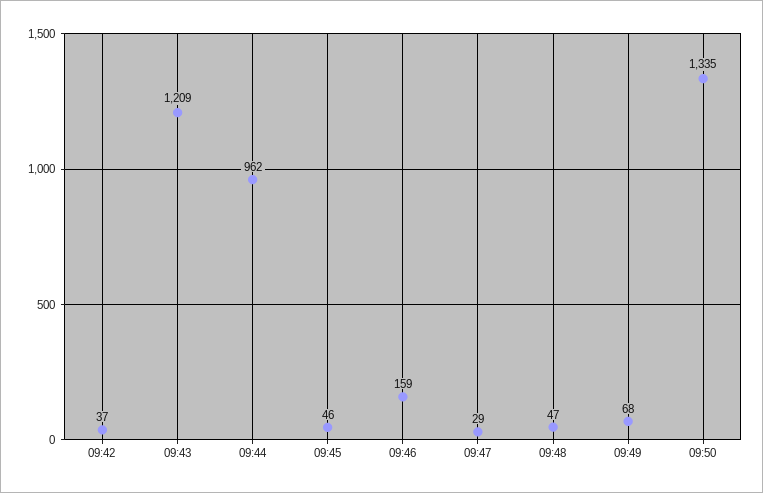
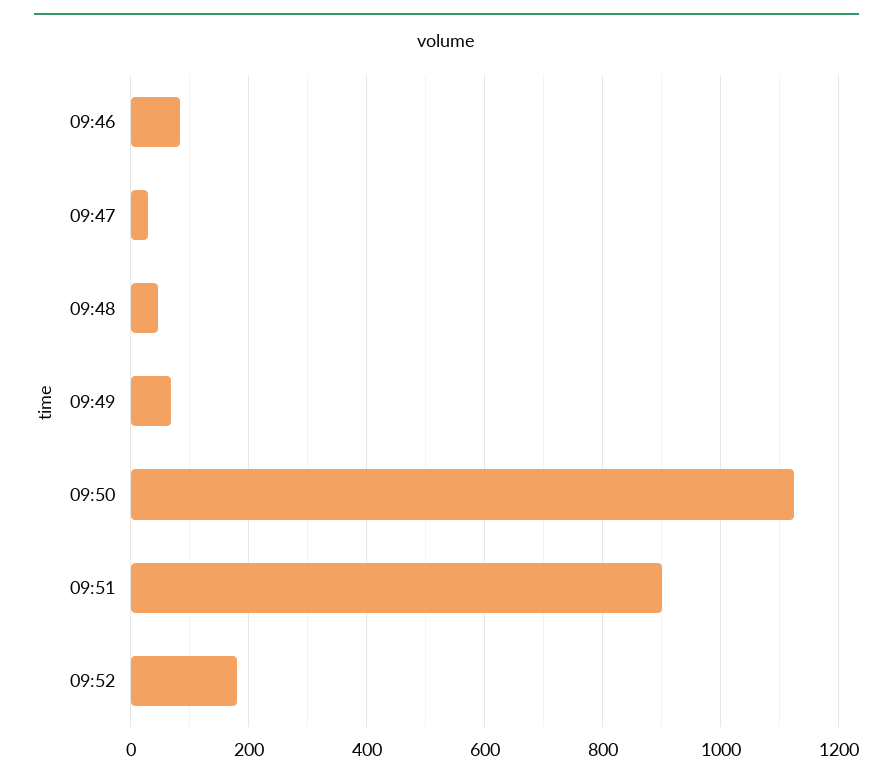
09:42: 37 -> none
09:43: 1209 -> none
09:44: 962 -> none
09:45: 46 -> none
09:46: 159 -> 80
09:50: 1335 -> 1120
09:51: none -> 900
09:52: none -> 180

